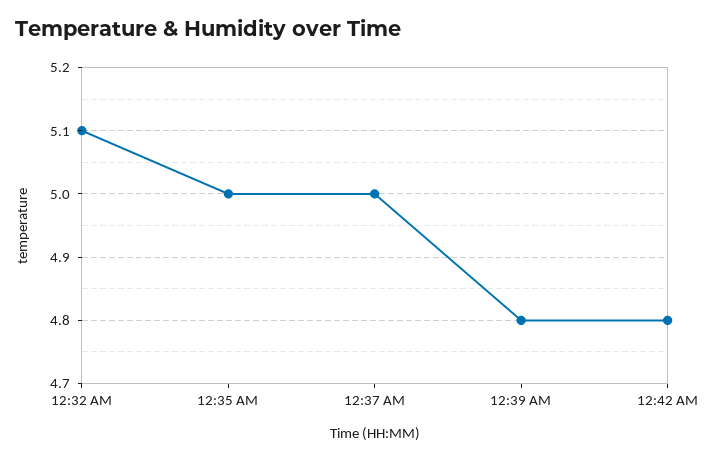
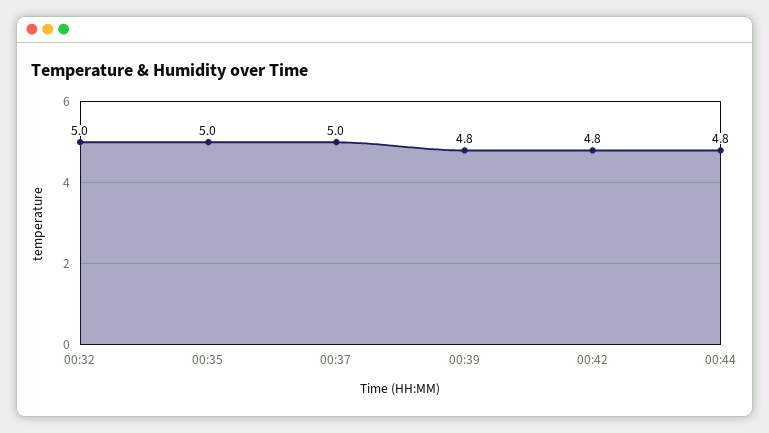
12:32 AM: 5.1 -> 5
00:44: none -> 4.8

